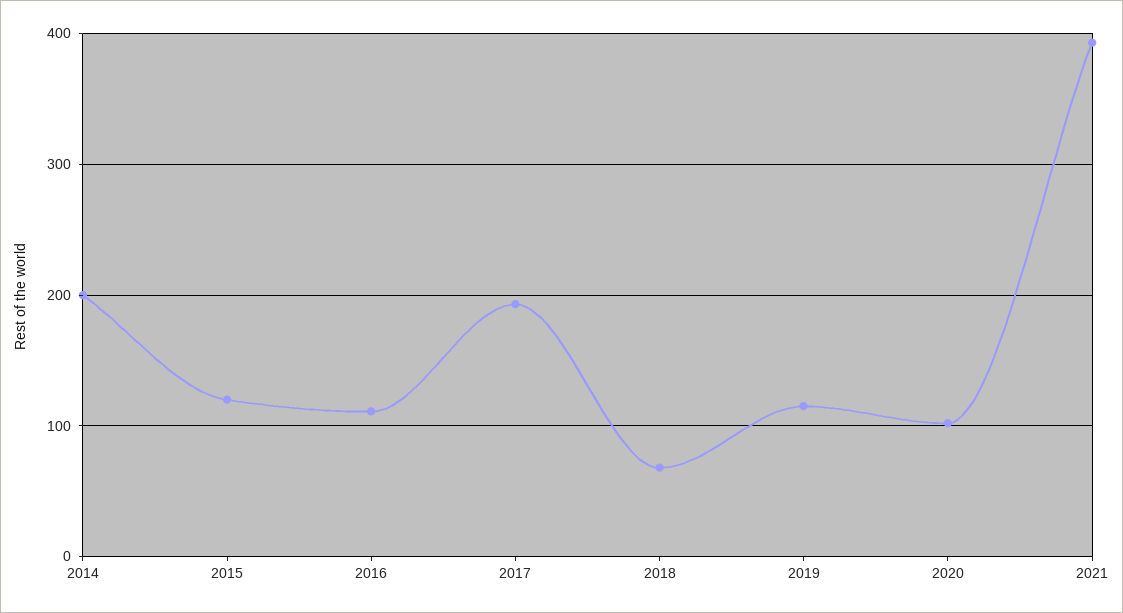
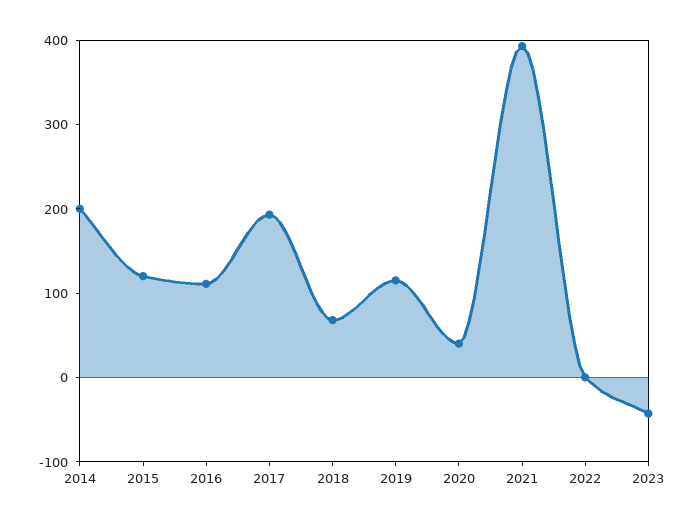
2020: 100 -> 40
2022: none -> 0
2023: none -> -40

